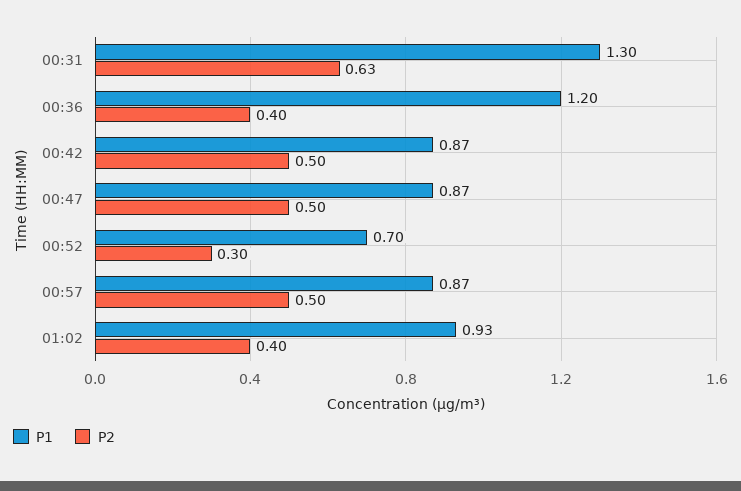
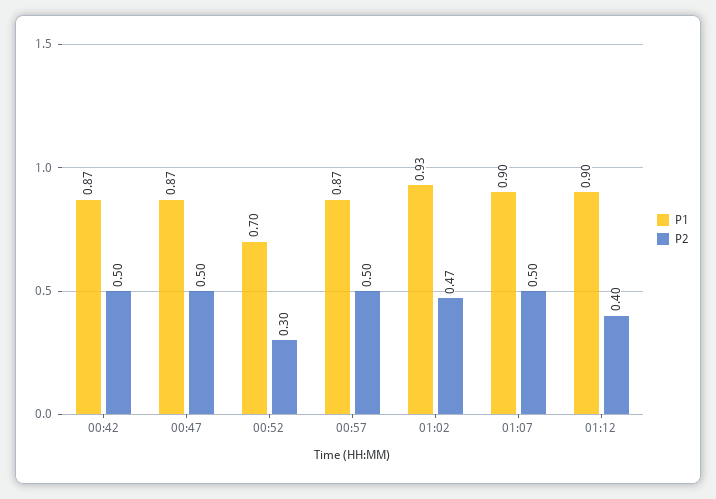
P1, 00:31: 1.3 -> none
P2, 00:31: 0.63 -> none
P1, 00:36: 1.2 -> none
P2, 00:36: 0.4 -> none
P2, 01:02: 0.4 -> 0.47
P1, 01:07: none -> 0.9
P2, 01:07: none -> 0.5
P1, 01:12: none -> 0.9
P2, 01:12: none -> 0.4

